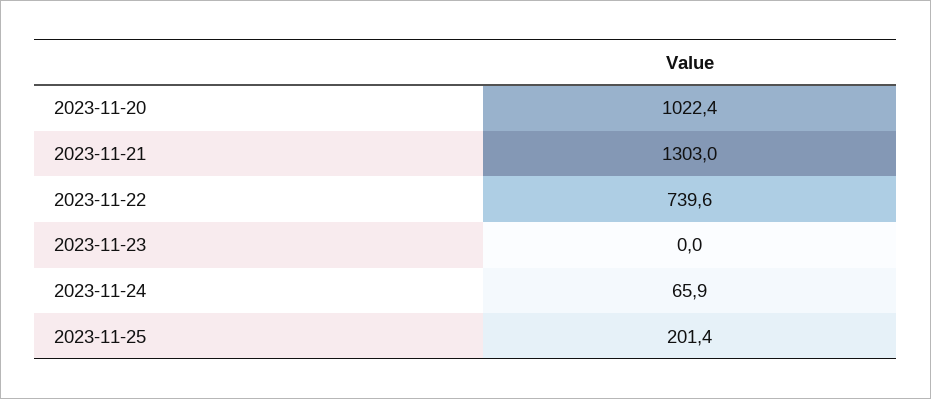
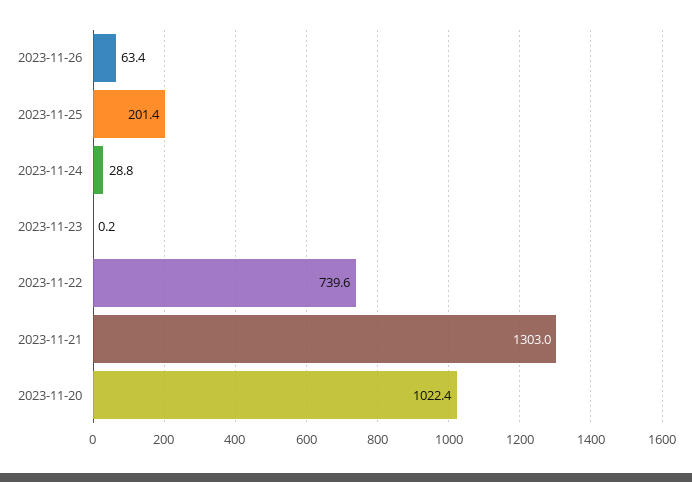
2023-11-23: 0 -> 0.2
2023-11-24: 65.9 -> 28.8
2023-11-26: none -> 63.4

